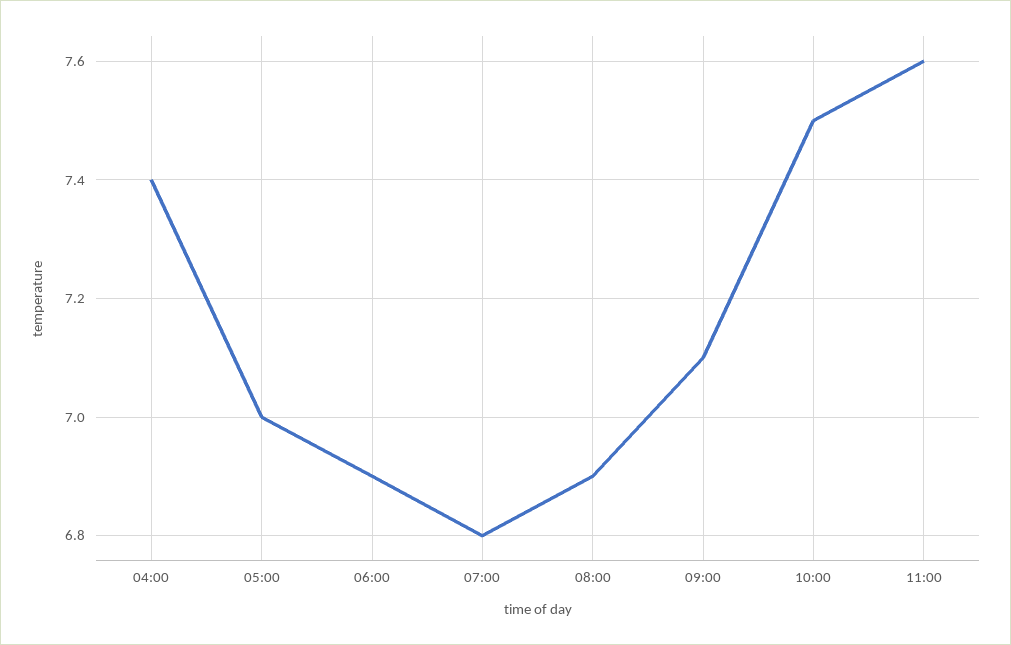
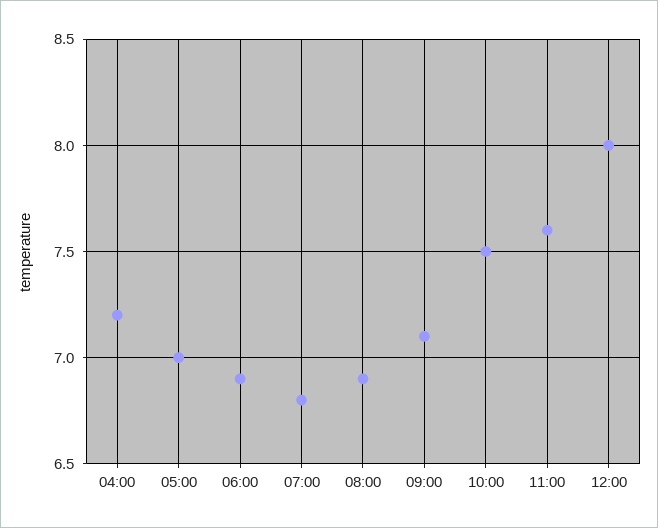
04:00: 7.4 -> 7.2
12:00: none -> 8

